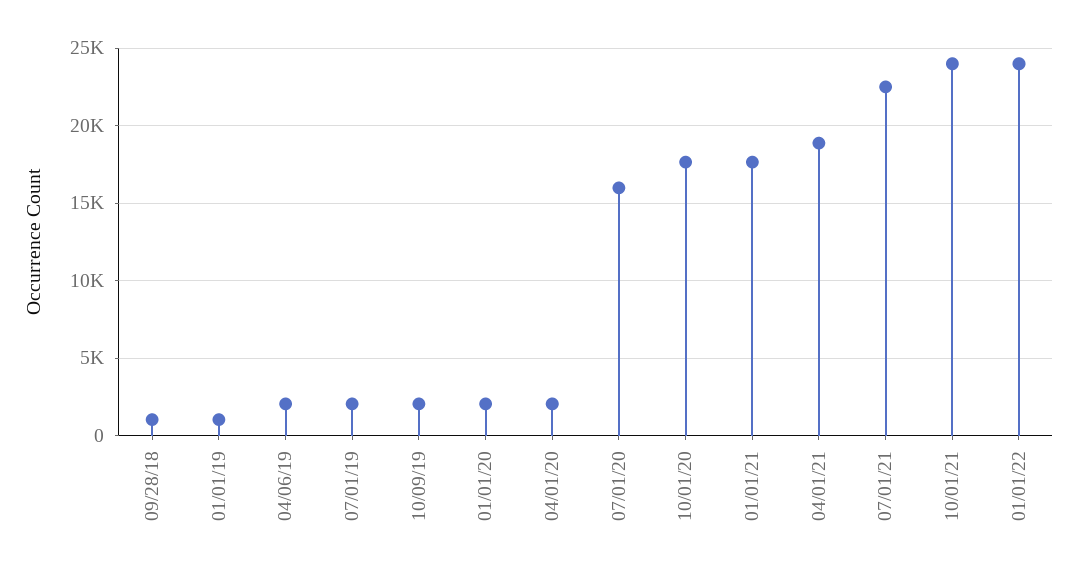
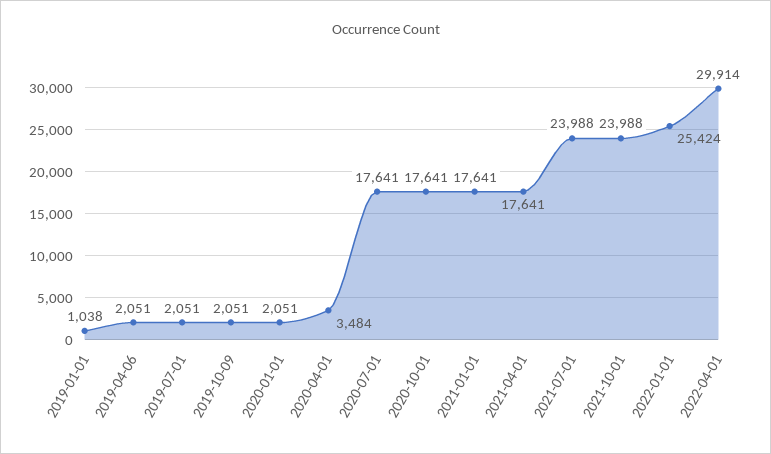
09/28/18: 1000 -> none
04/01/20: 2000 -> 3484
07/01/20: 16000 -> 17641
04/01/21: 19000 -> 17641
07/01/21: 22500 -> 23988
01/01/22: 24000 -> 25424
2022-04-01: none -> 29914

